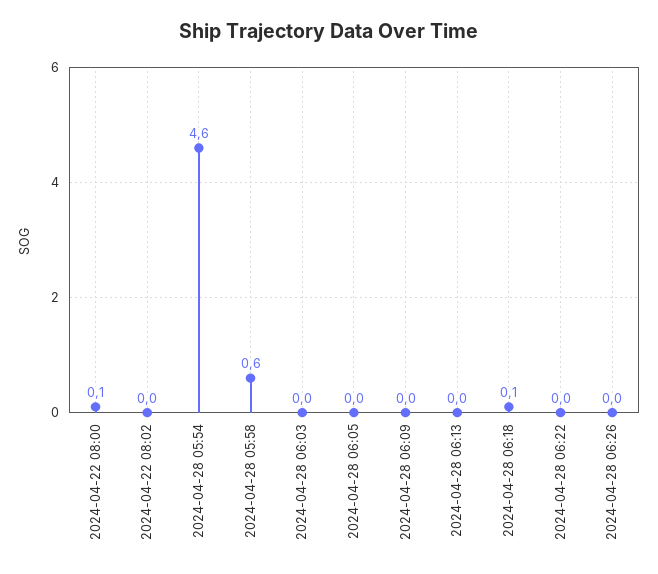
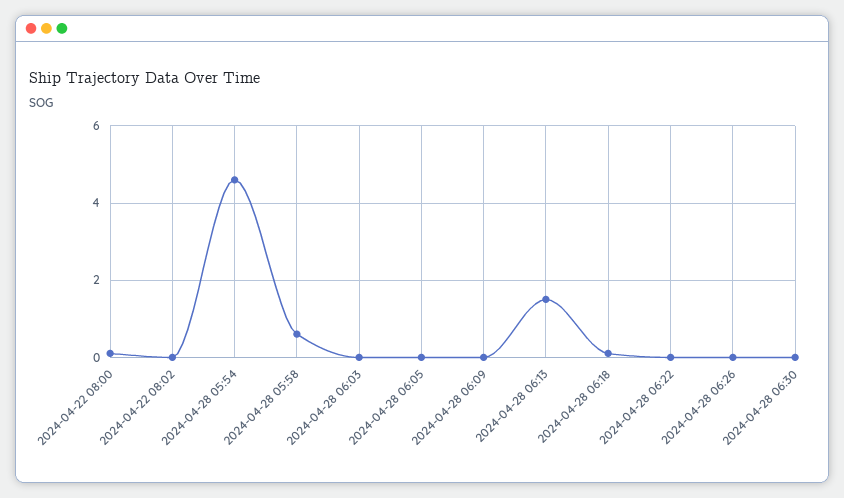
2024-04-28 06:13: 0 -> 1.5
2024-04-28 06:30: none -> 0

